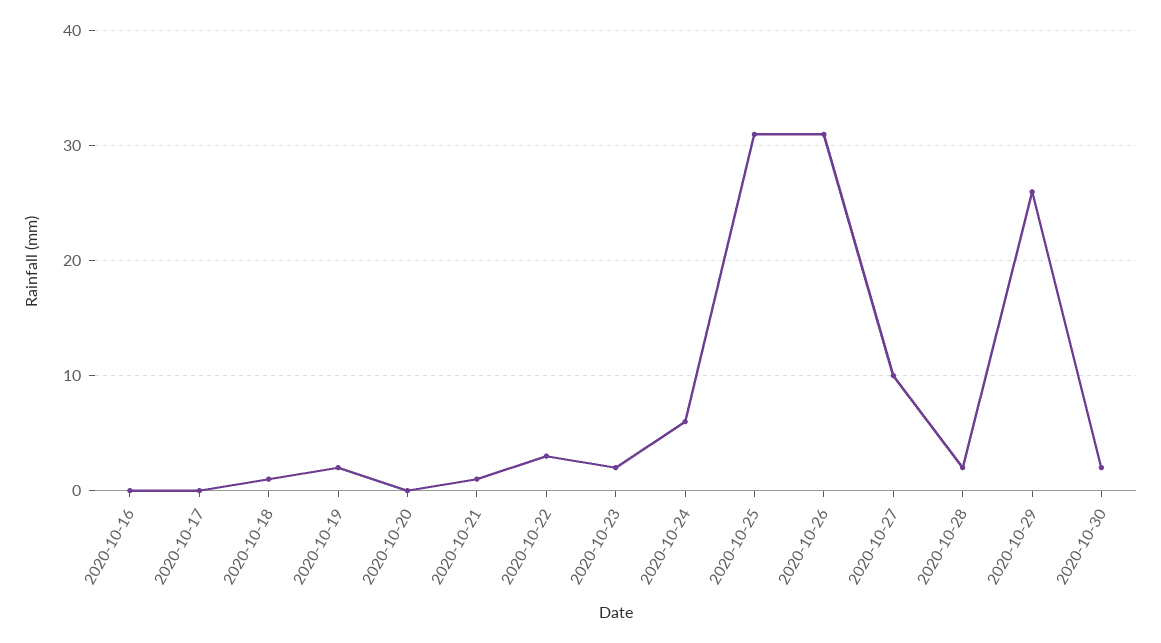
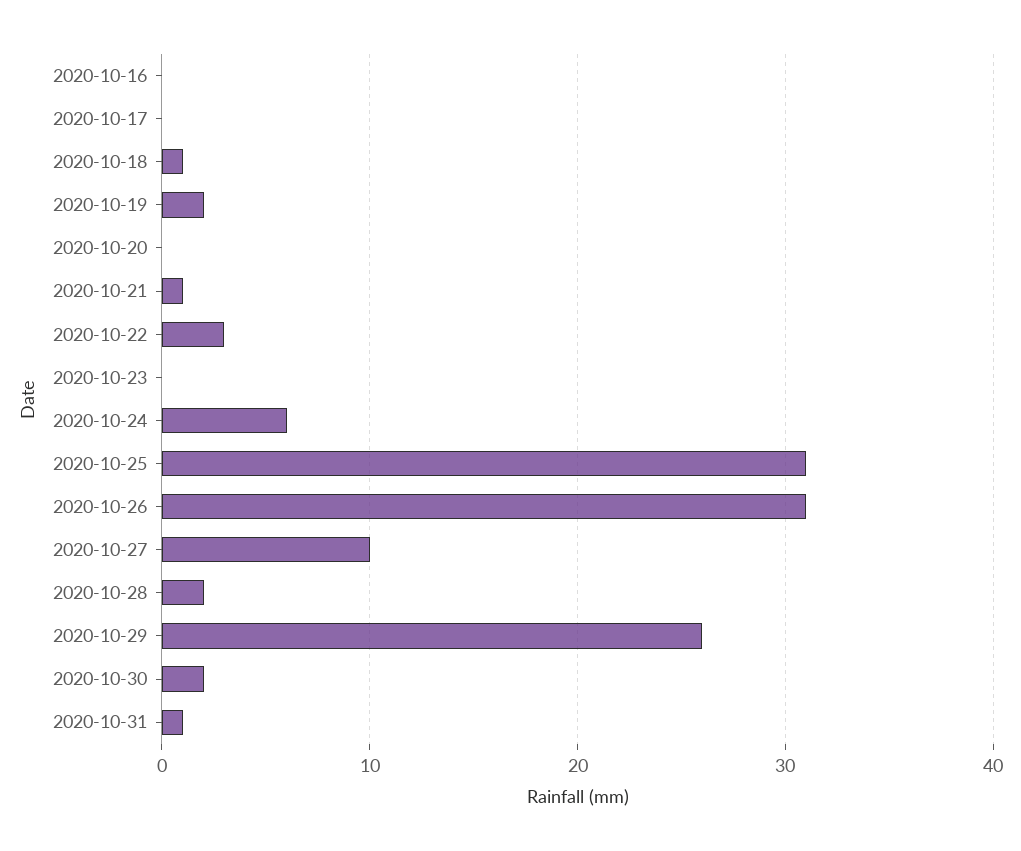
2020-10-23: 2 -> 0
2020-10-31: none -> 1

